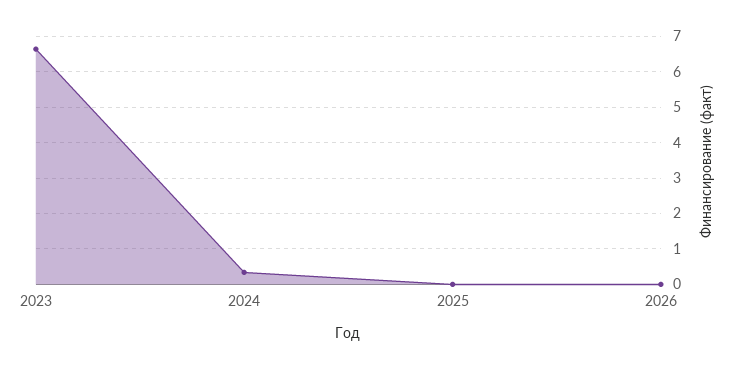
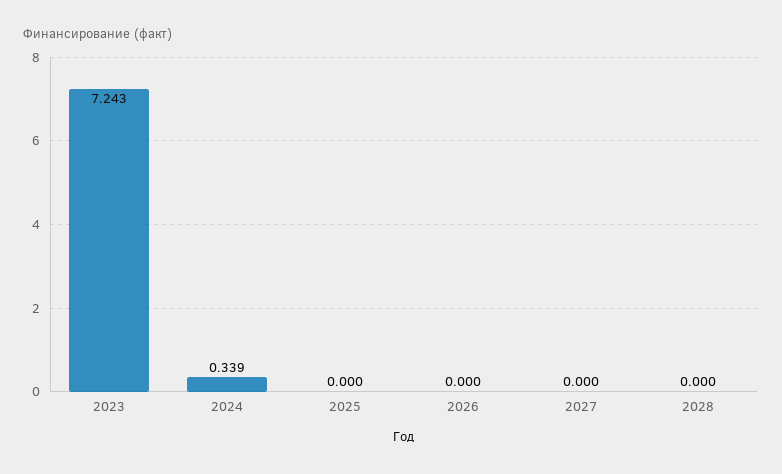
2023: 6.6 -> 7.243
2027: none -> 0
2028: none -> 0

